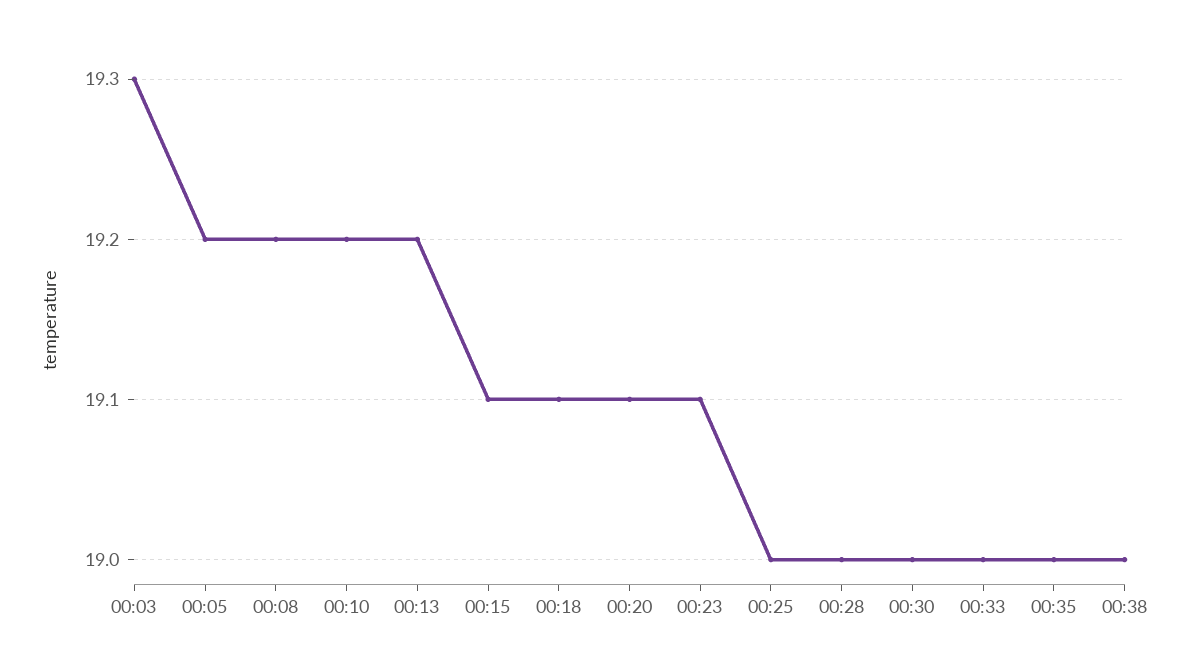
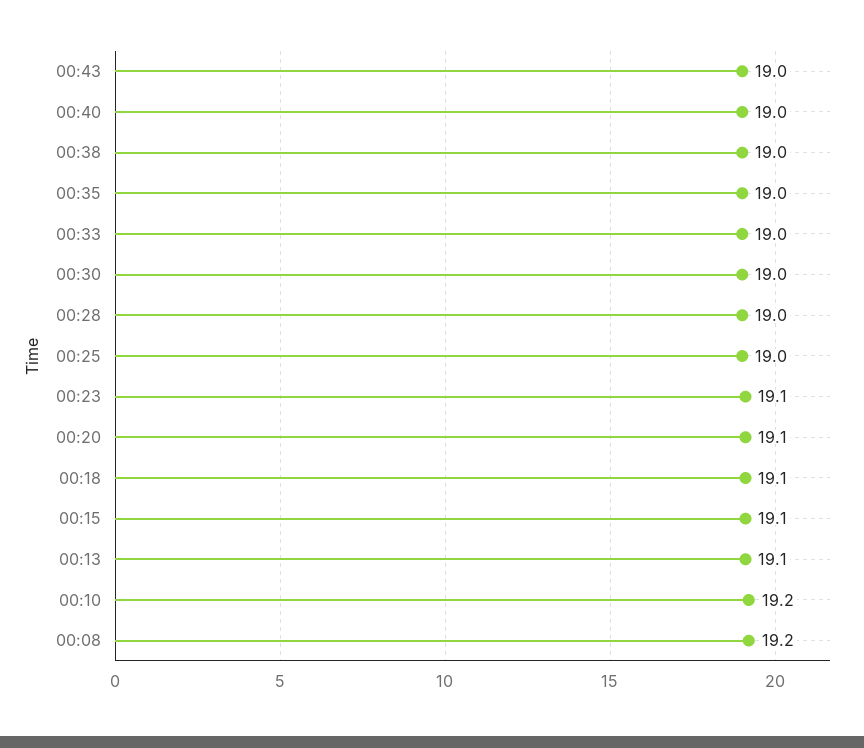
00:03: 19.3 -> none
00:05: 19.2 -> none
00:13: 19.2 -> 19.1
00:43: none -> 19
00:40: none -> 19

